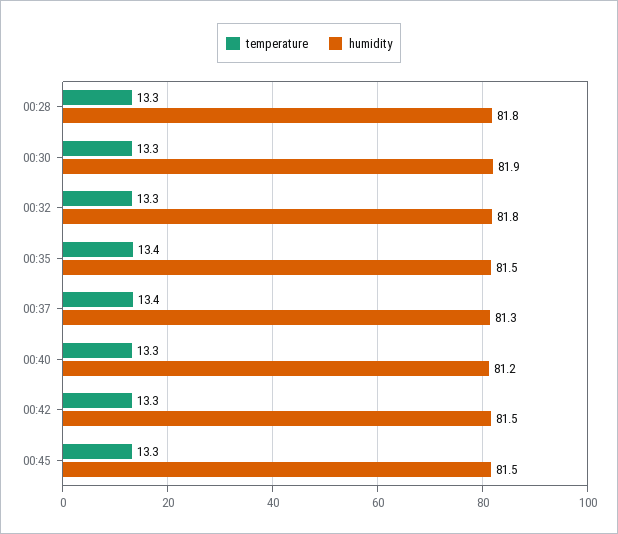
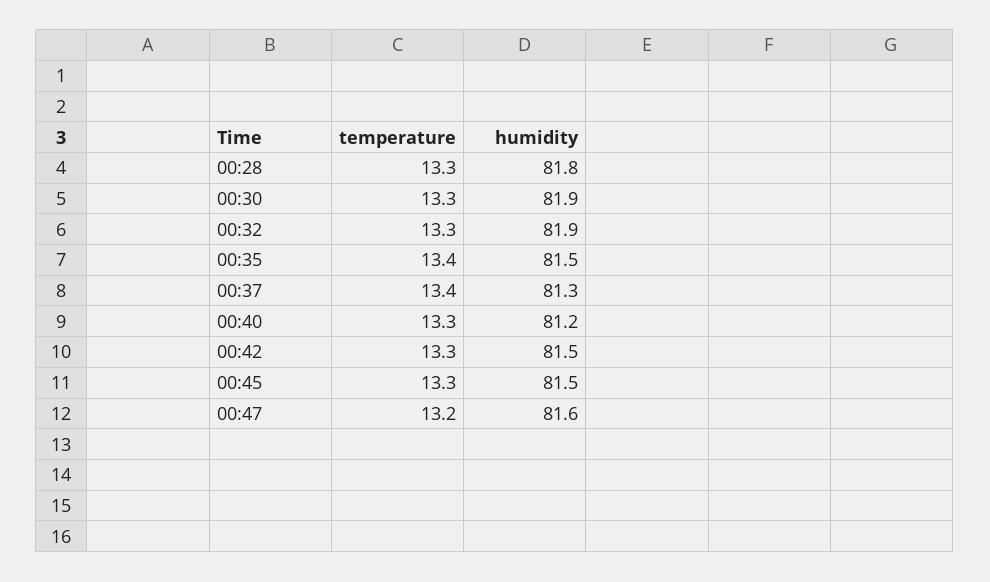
humidity, 00:32: 81.8 -> 81.9
temperature, 00:47: none -> 13.2
humidity, 00:47: none -> 81.6

